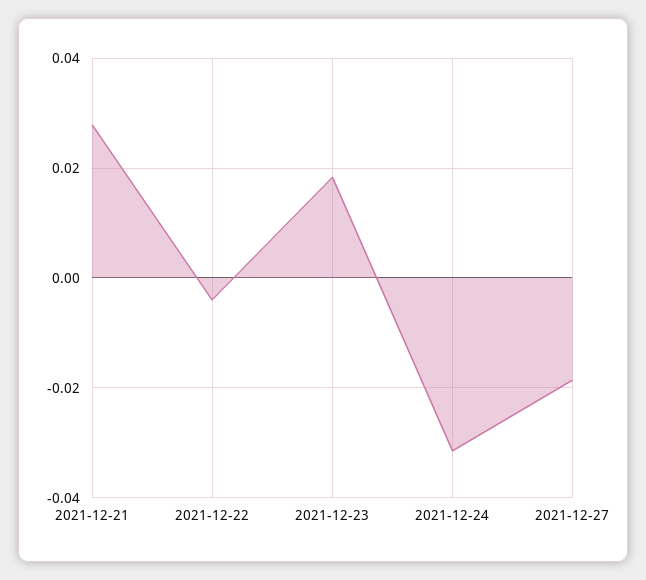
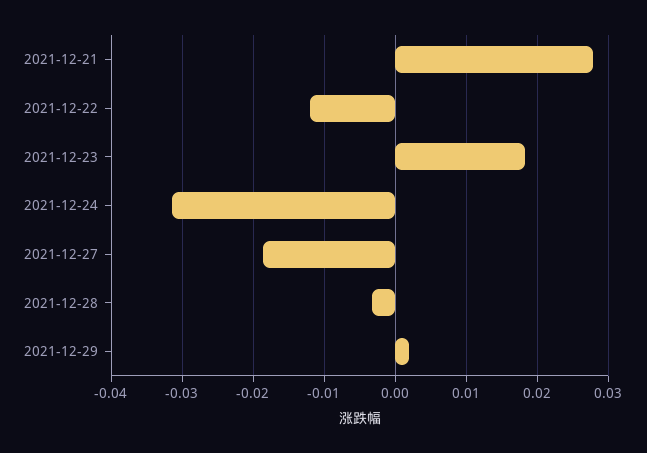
2021-12-22: -0.004 -> -0.012
2021-12-28: none -> -0.003
2021-12-29: none -> 0.002

